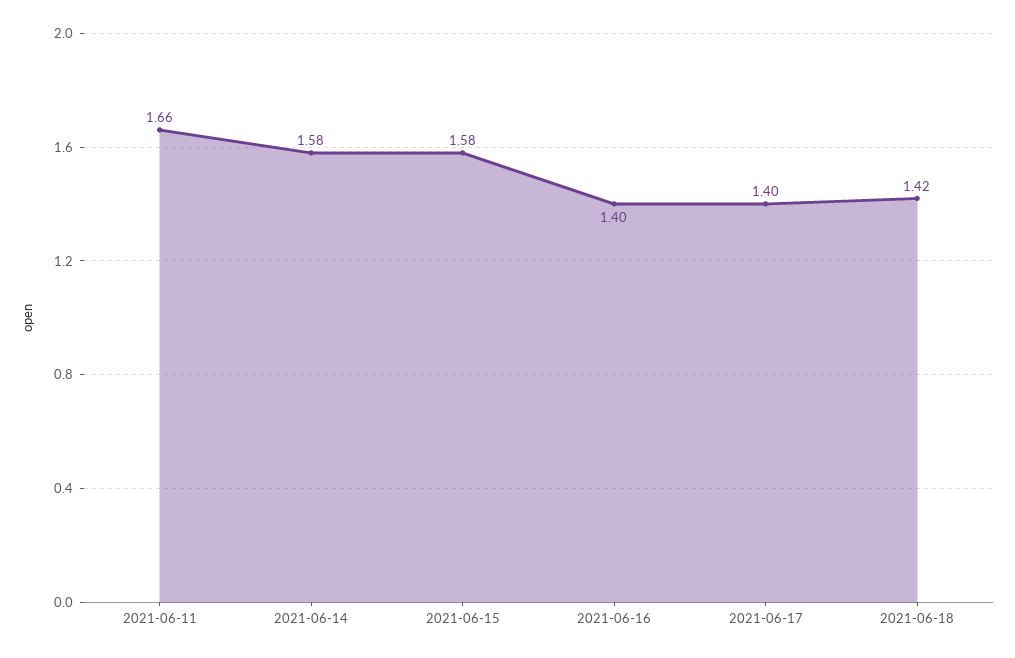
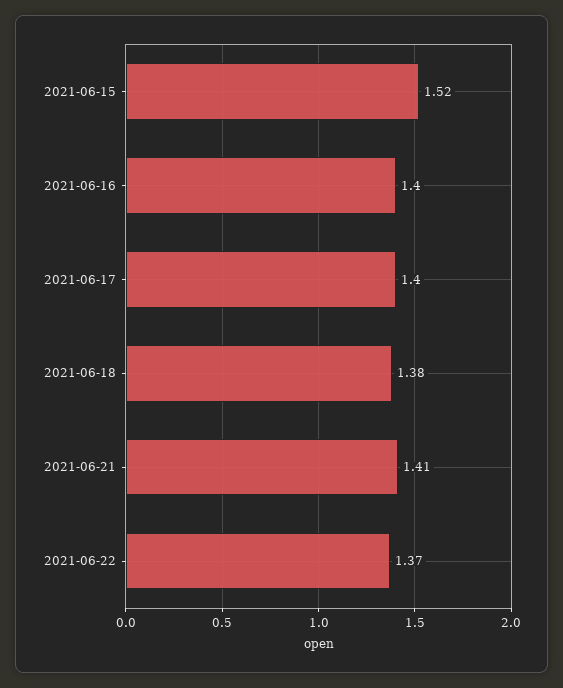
2021-06-11: 1.66 -> none
2021-06-14: 1.58 -> none
2021-06-15: 1.58 -> 1.52
2021-06-18: 1.42 -> 1.38
2021-06-21: none -> 1.41
2021-06-22: none -> 1.37

